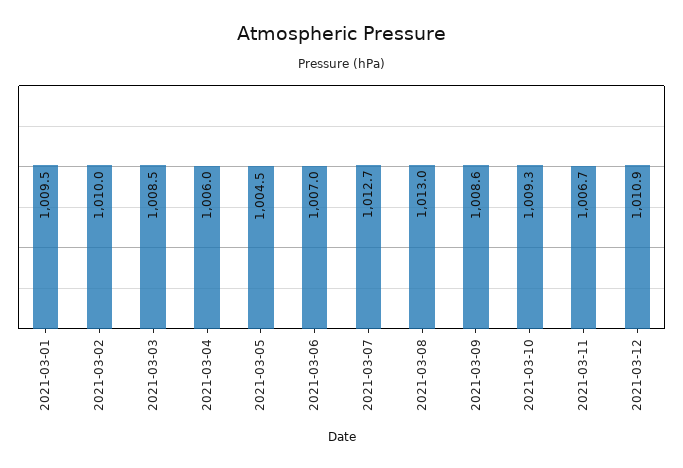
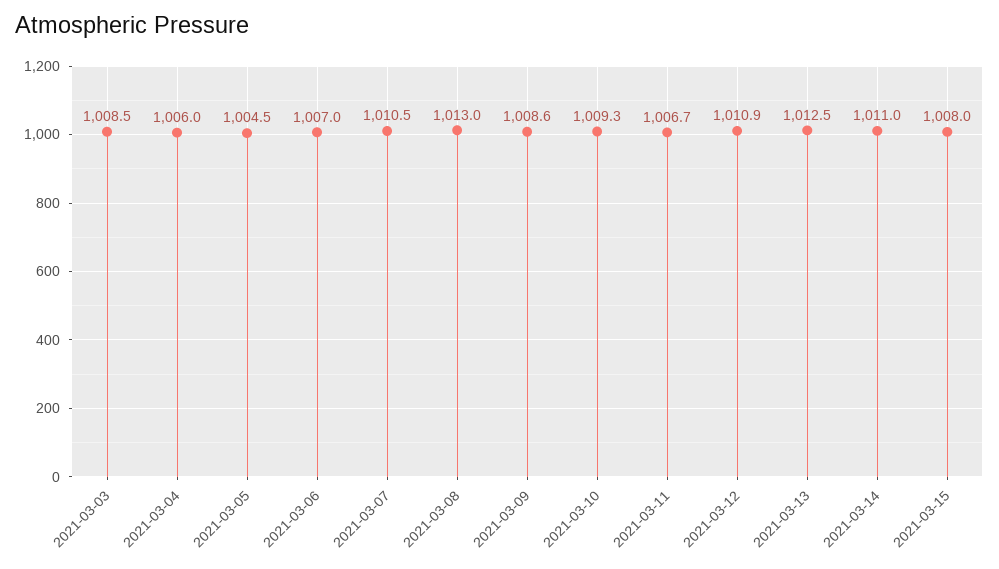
2021-03-01: 1009.5 -> none
2021-03-02: 1010 -> none
2021-03-07: 1012.7 -> 1010.5
2021-03-13: none -> 1012.5
2021-03-14: none -> 1011
2021-03-15: none -> 1008

